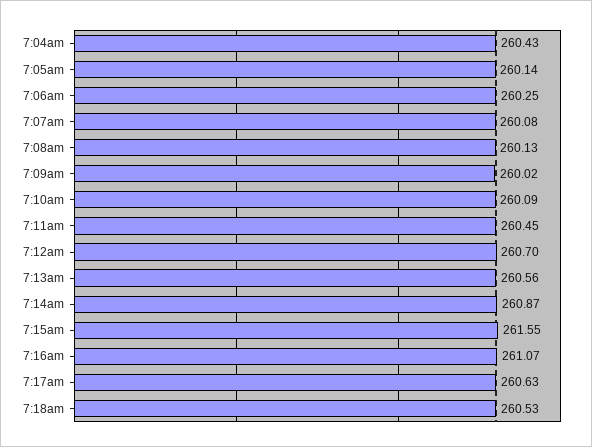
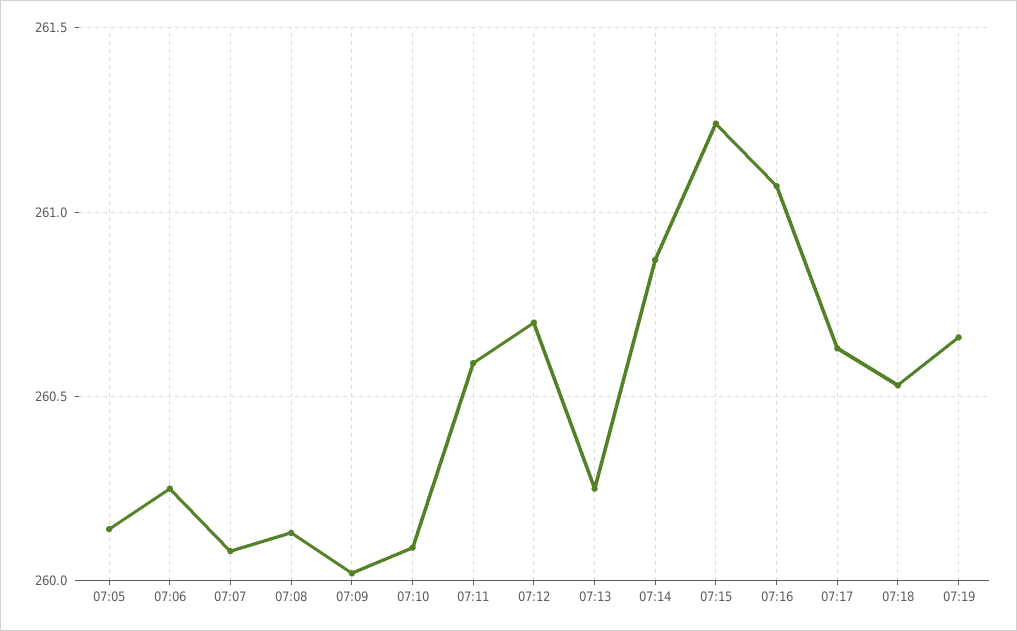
7:04am: 260.43 -> none
7:11am: 260.45 -> 260.6
7:13am: 260.56 -> 260.25
7:15am: 261.55 -> 261.25
07:19: none -> 260.65

